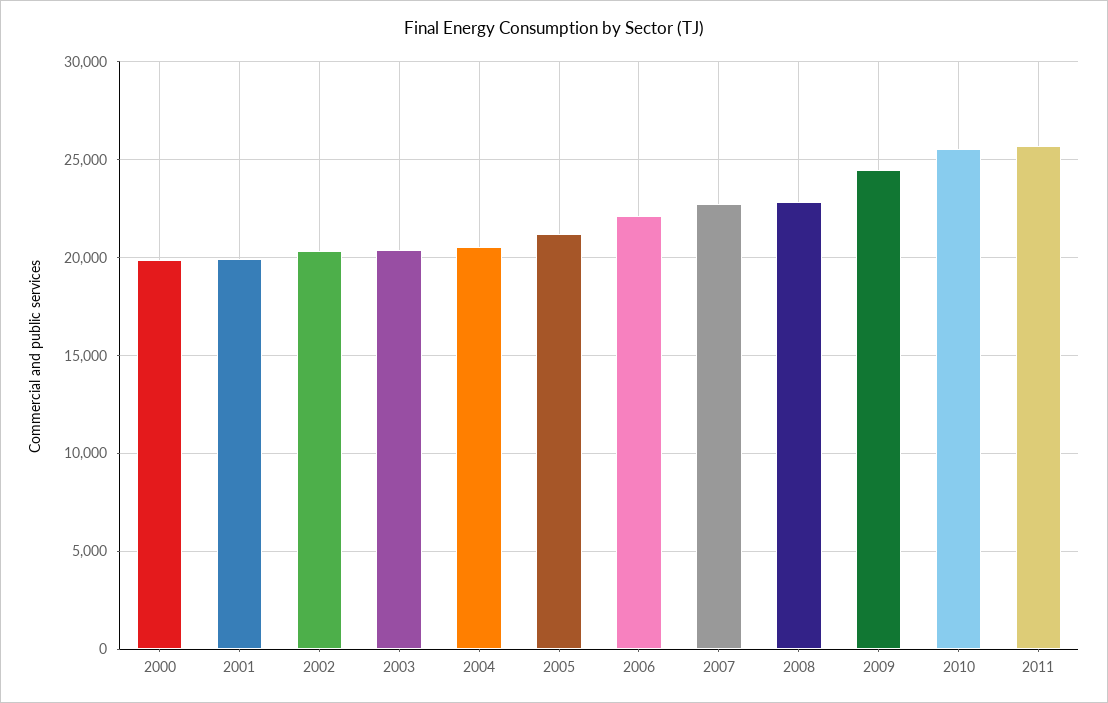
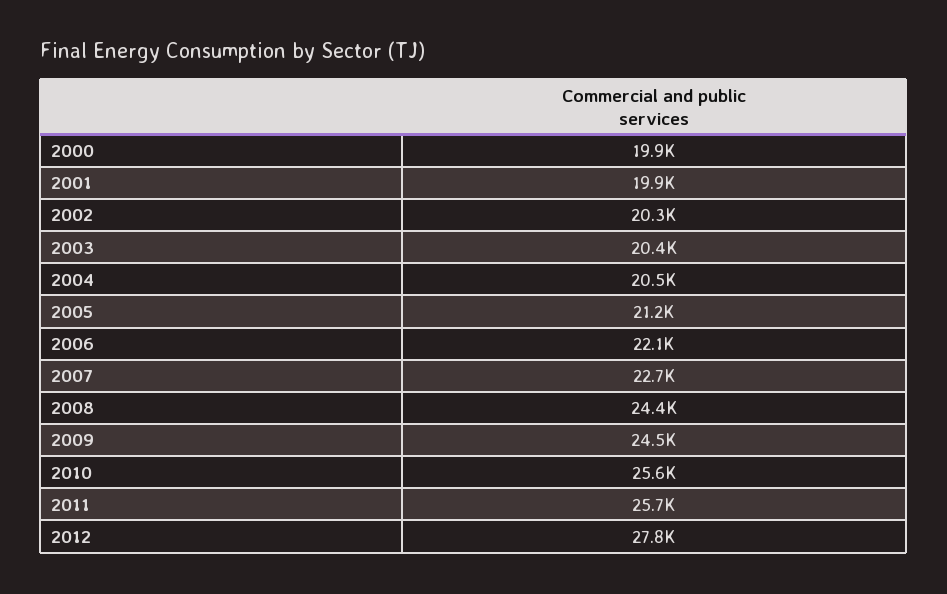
2008: 23000 -> 24400
2012: none -> 27800

